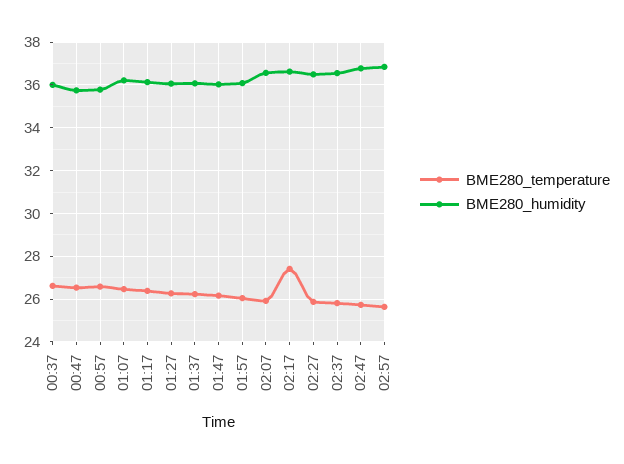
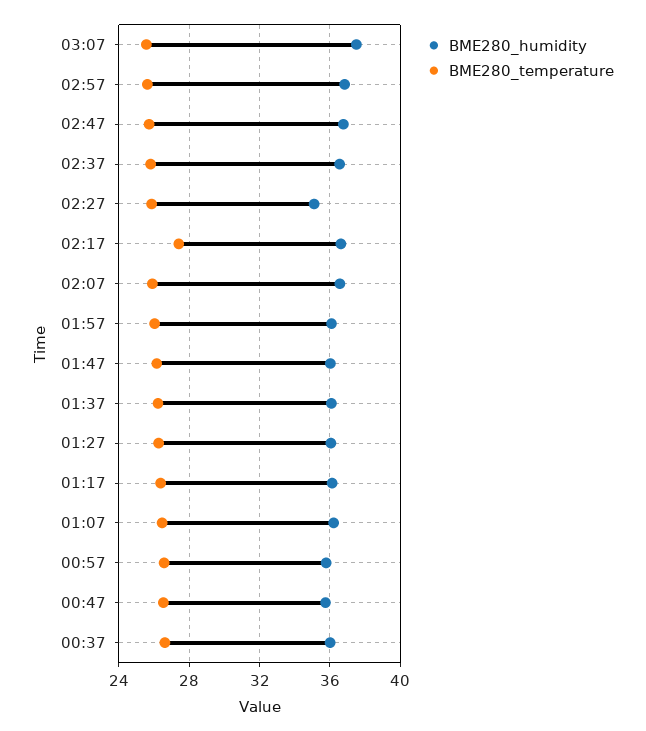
BME280_humidity, 02:27: 36.5 -> 35
BME280_humidity, 03:07: none -> 37.5
BME280_temperature, 03:07: none -> 25.5

